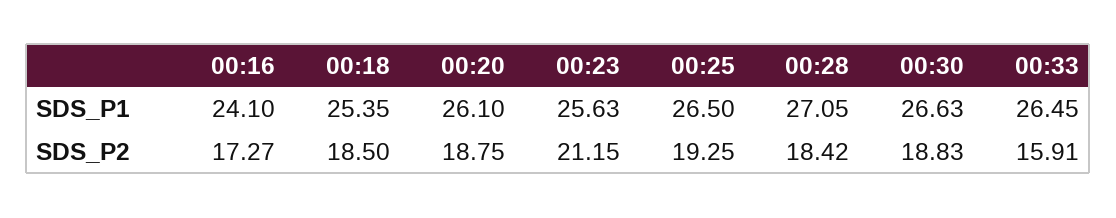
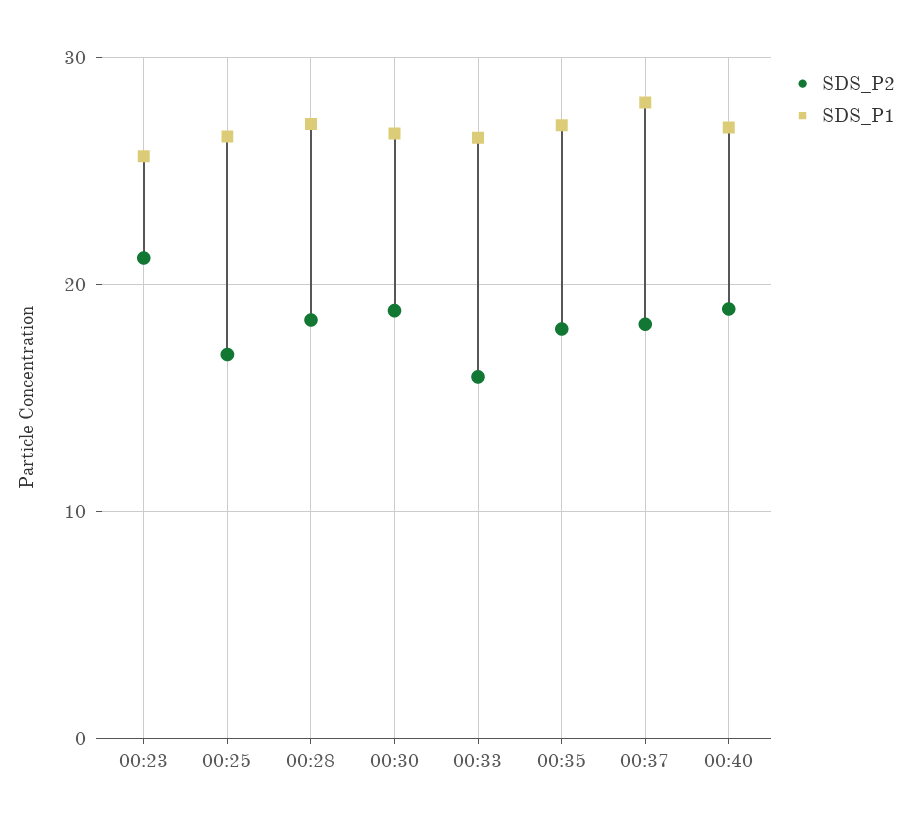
SDS_P1, 00:16: 24.1 -> none
SDS_P1, 00:18: 25.35 -> none
SDS_P1, 00:20: 26.1 -> none
SDS_P2, 00:16: 17.27 -> none
SDS_P2, 00:18: 18.5 -> none
SDS_P2, 00:20: 18.75 -> none
SDS_P2, 00:25: 19.25 -> 17
SDS_P2, 00:35: none -> 18
SDS_P1, 00:35: none -> 27
SDS_P2, 00:37: none -> 18
SDS_P1, 00:37: none -> 28
SDS_P2, 00:40: none -> 19
SDS_P1, 00:40: none -> 27

